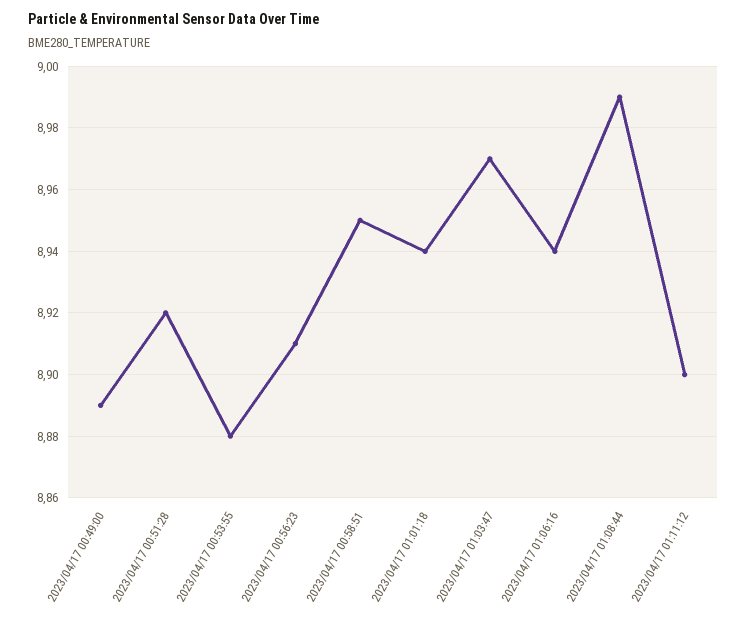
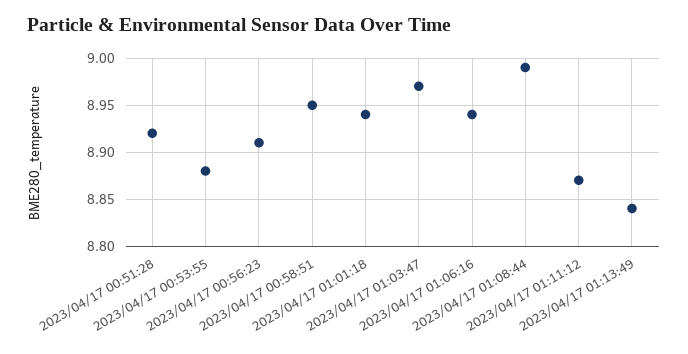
2023/04/17 00:49:00: 8.89 -> none
2023/04/17 01:11:12: 8.9 -> 8.87
2023/04/17 01:13:49: none -> 8.84

